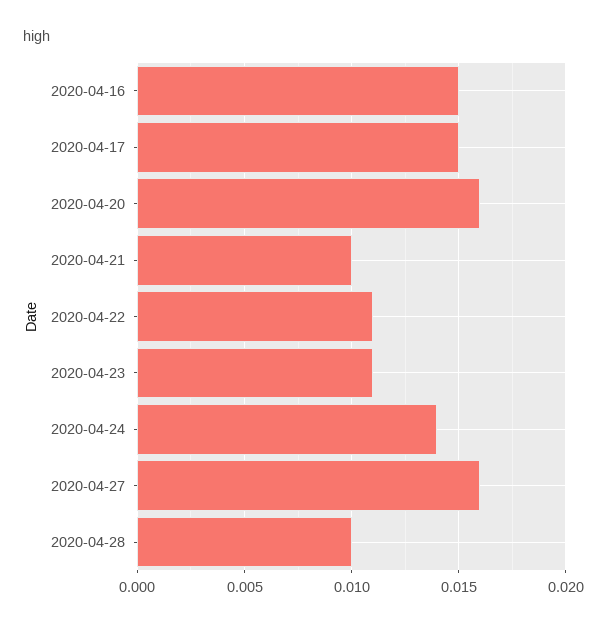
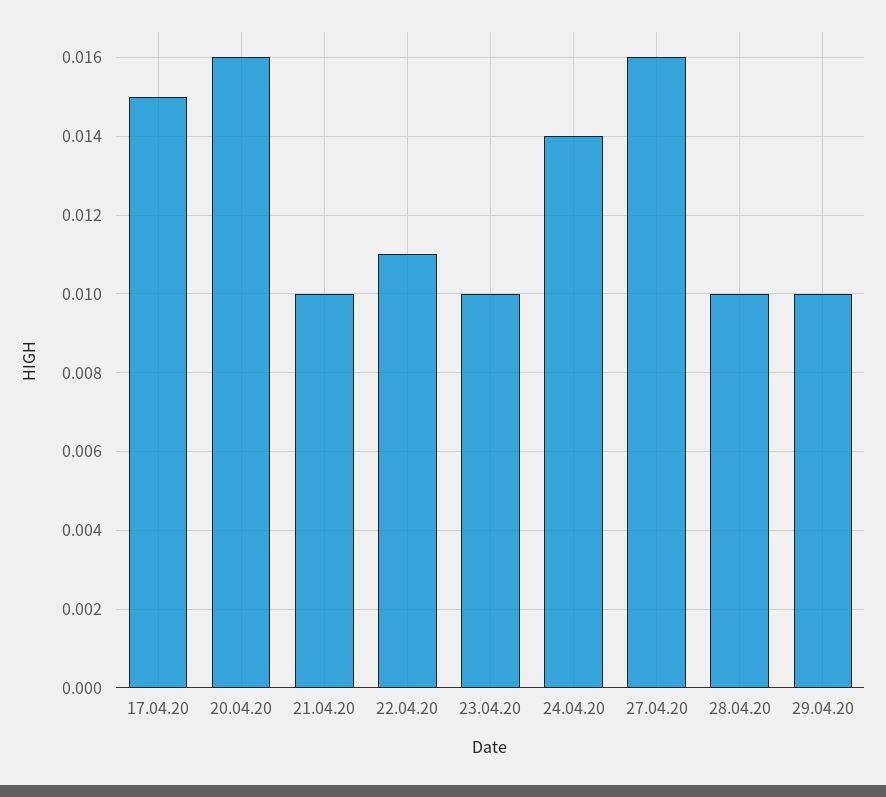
2020-04-16: 0.015 -> none
2020-04-23: 0.011 -> 0.01
29.04.20: none -> 0.01

